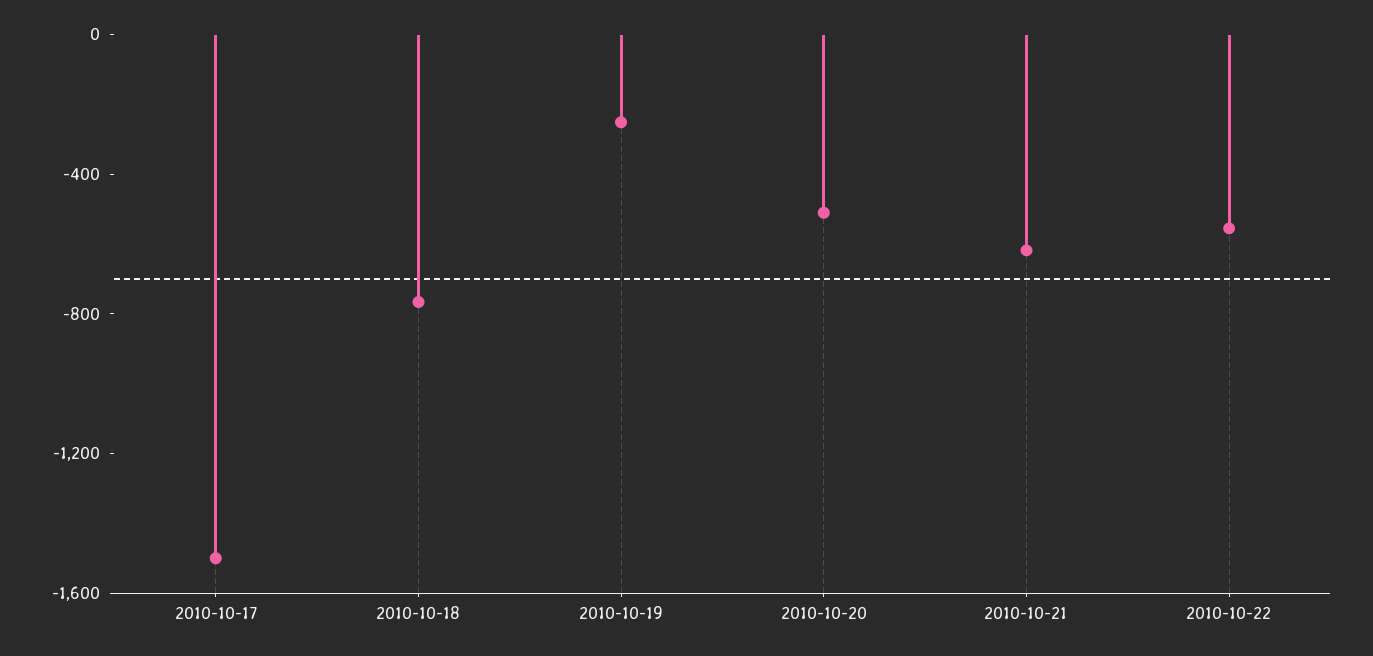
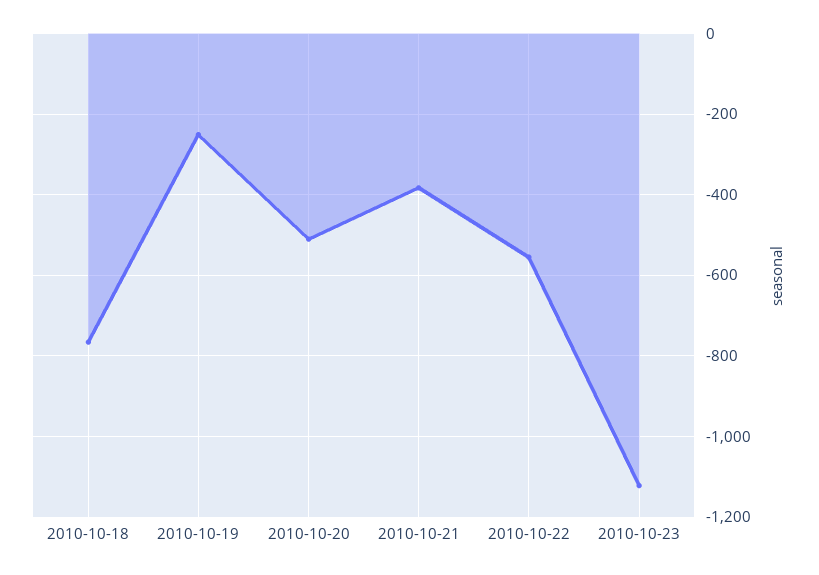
2010-10-17: -1500 -> none
2010-10-21: -600 -> -380
2010-10-23: none -> -1120

